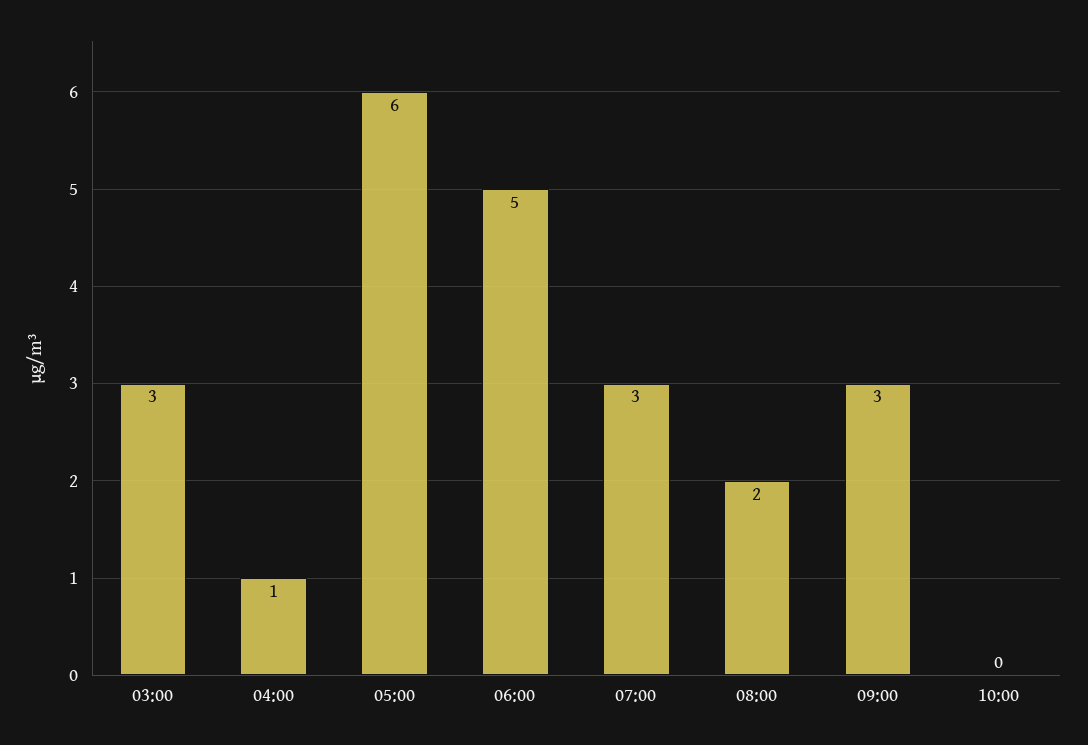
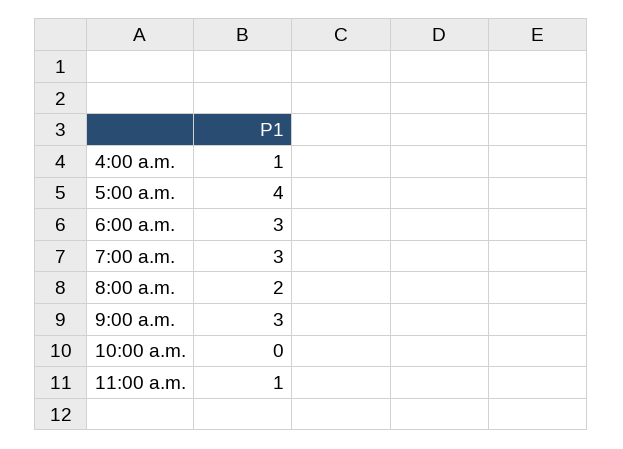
03:00: 3 -> none
05:00: 6 -> 4
06:00: 5 -> 3
11:00 a.m.: none -> 1

